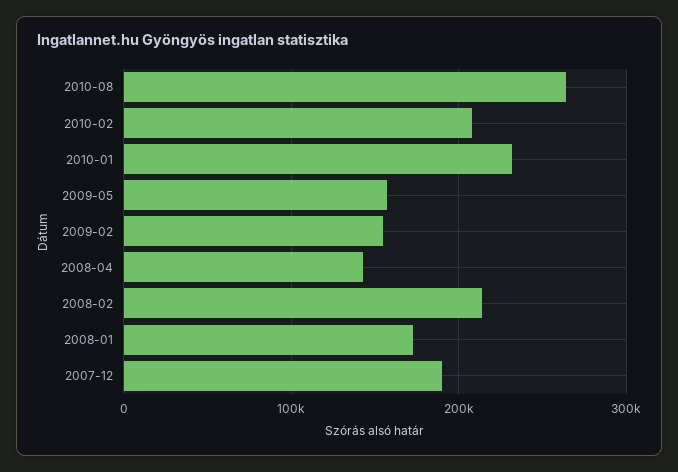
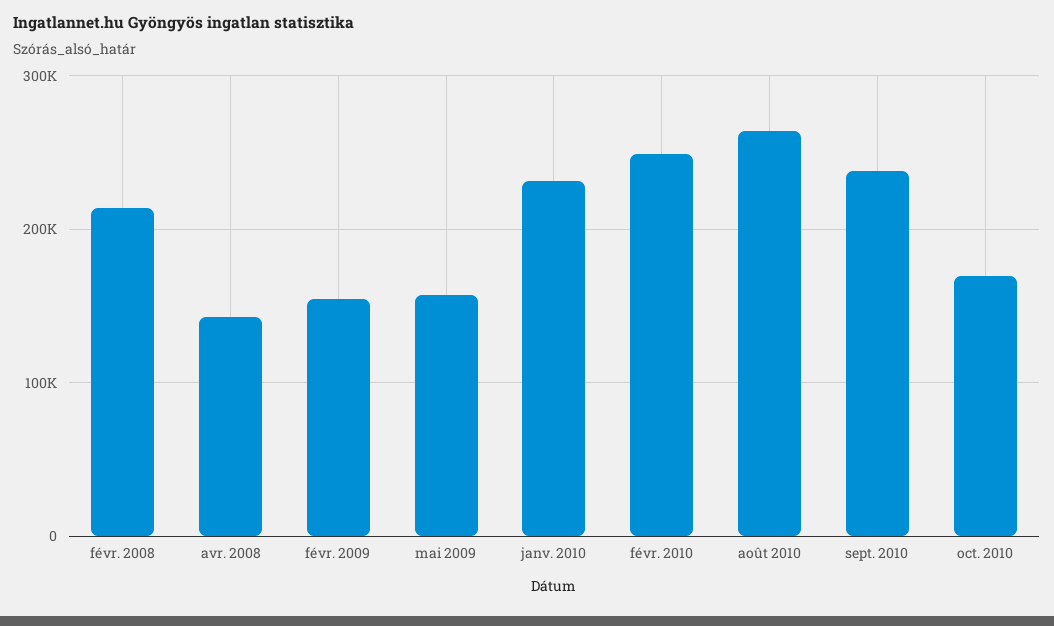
2010-02: 210000 -> 250000
2008-01: 170000 -> none
2007-12: 190000 -> none
sept. 2010: none -> 240000
oct. 2010: none -> 170000

